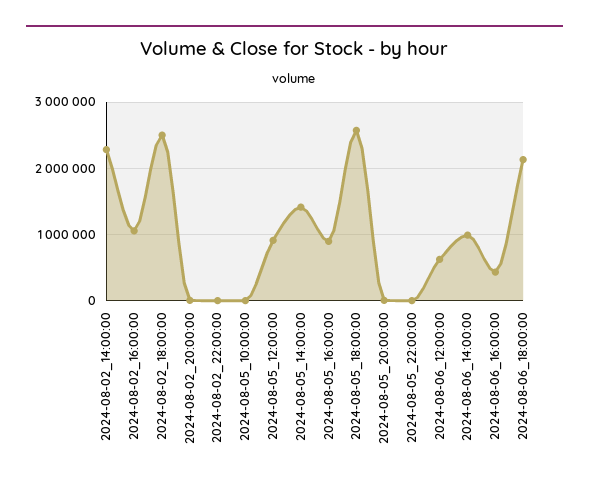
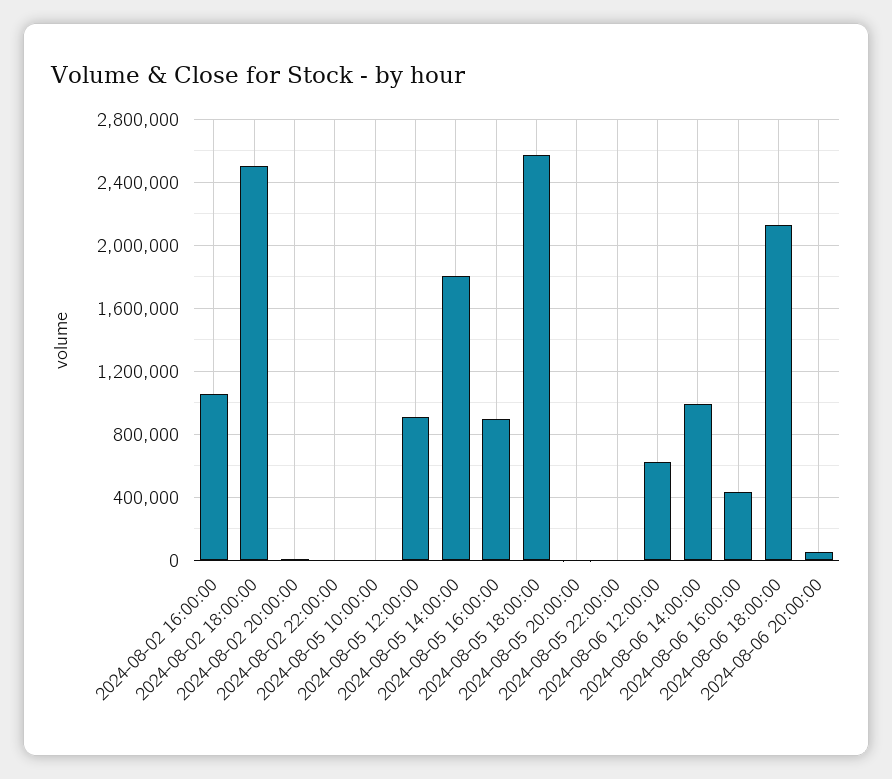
2024-08-02_14:00:00: 2300000 -> none
2024-08-05_14:00:00: 1400000 -> 1800000
2024-08-06 20:00:00: none -> 50000

